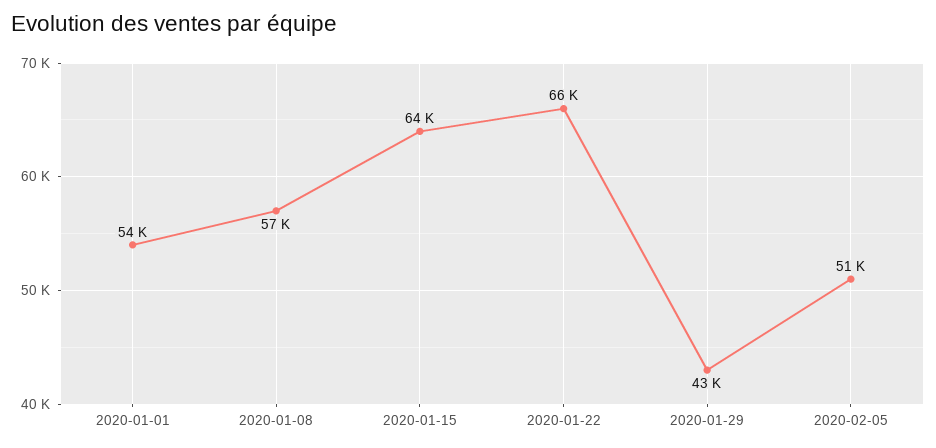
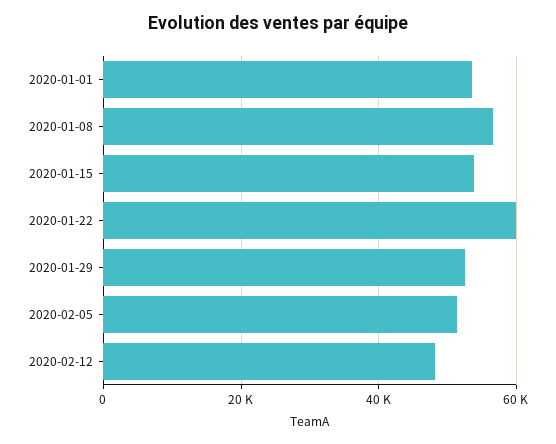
2020-01-15: 64000 -> 54000
2020-01-22: 66000 -> 60000
2020-01-29: 43000 -> 52000
2020-02-12: none -> 48000

